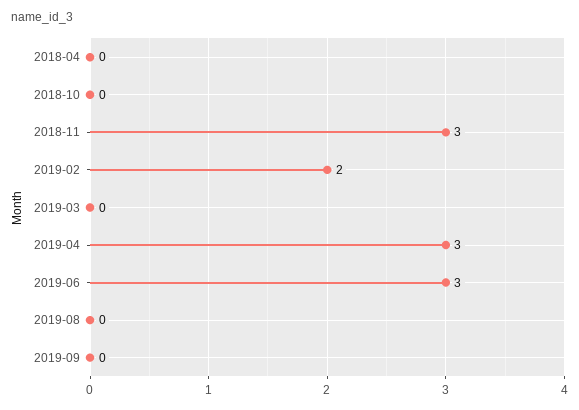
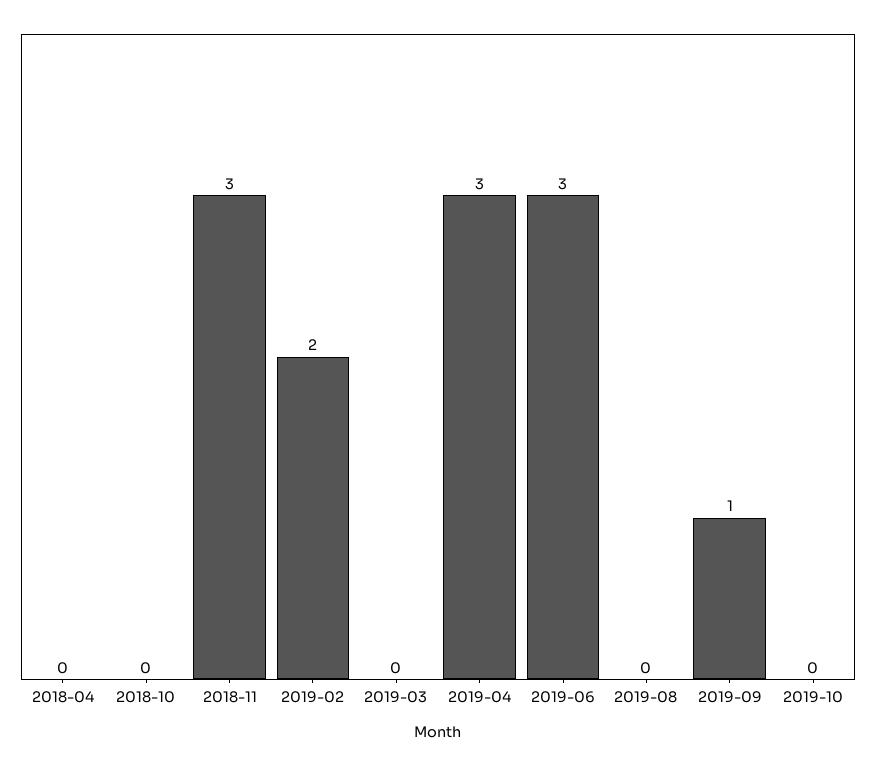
2019-09: 0 -> 1
2019-10: none -> 0

